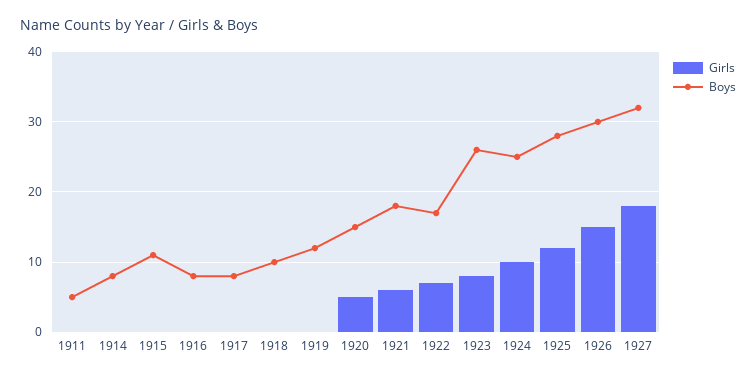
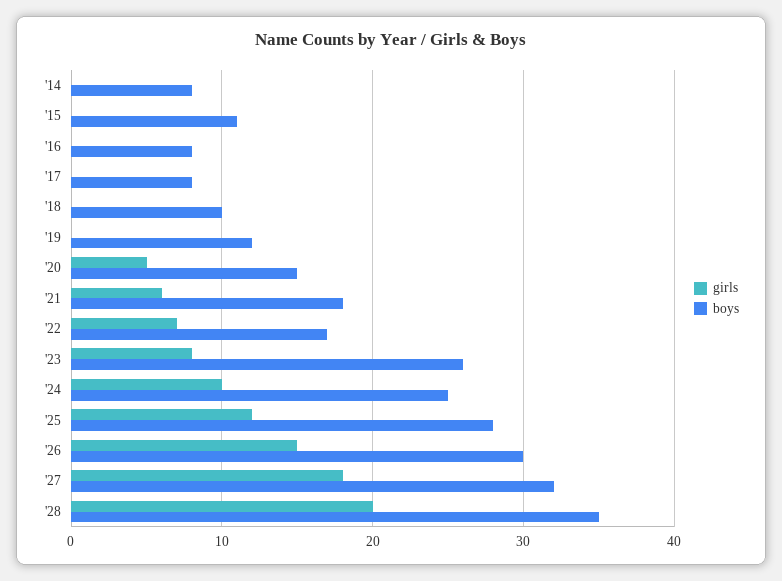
Girls, 1911: 0 -> none
Boys, 1911: 5 -> none
Girls, '28: none -> 20
Boys, '28: none -> 35

